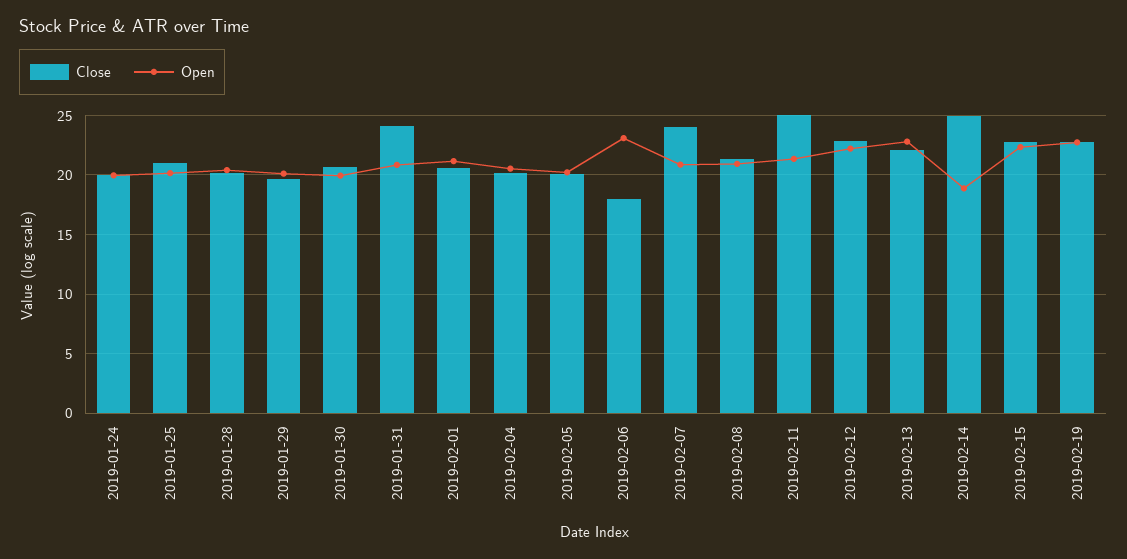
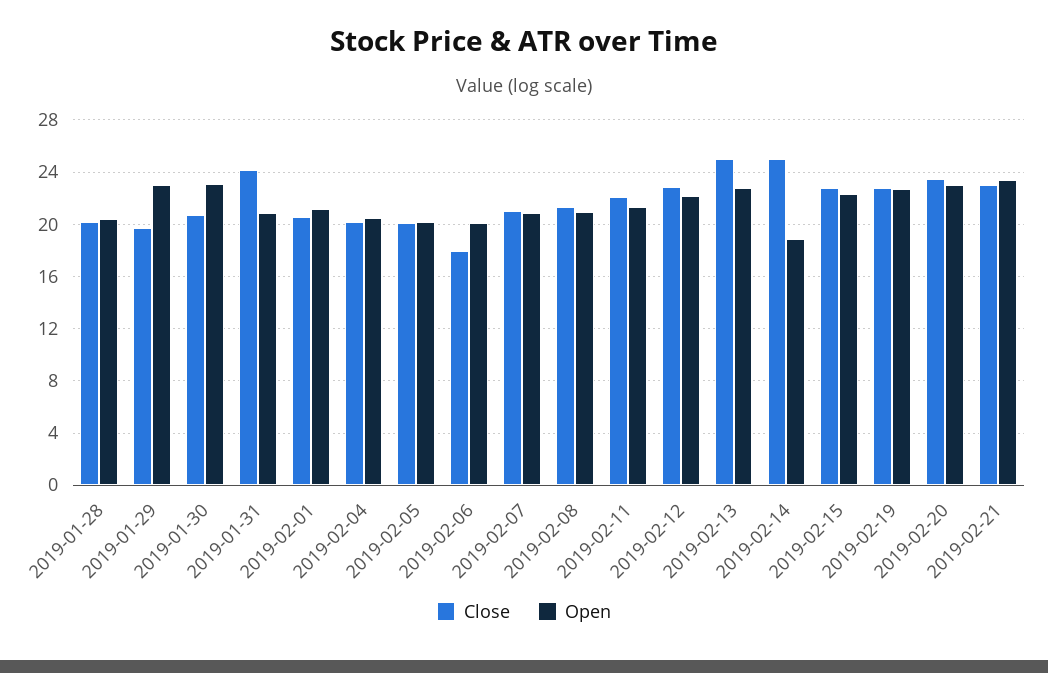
Close, 2019-01-24: 20 -> none
Open, 2019-01-24: 20 -> none
Close, 2019-01-25: 21 -> none
Open, 2019-01-25: 20 -> none
Open, 2019-01-29: 20 -> 23
Open, 2019-01-30: 20 -> 23
Open, 2019-02-06: 23 -> 20
Close, 2019-02-07: 24 -> 21
Close, 2019-02-11: 25 -> 22
Close, 2019-02-13: 22 -> 25
Close, 2019-02-20: none -> 23.5
Open, 2019-02-20: none -> 23
Close, 2019-02-21: none -> 23
Open, 2019-02-21: none -> 23.5

